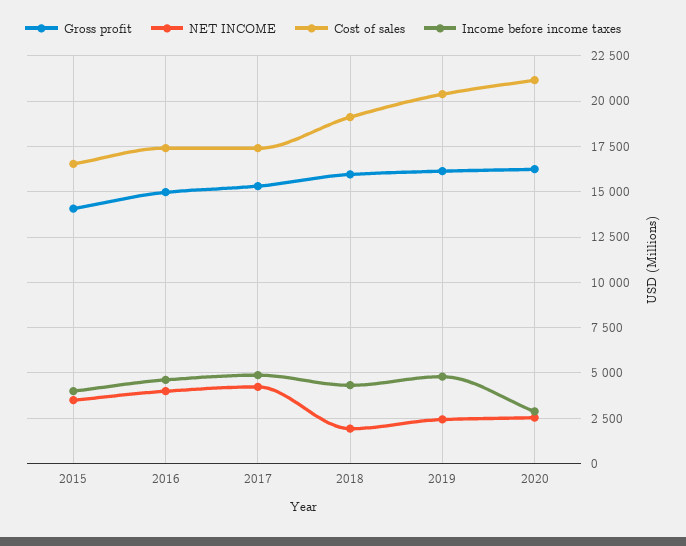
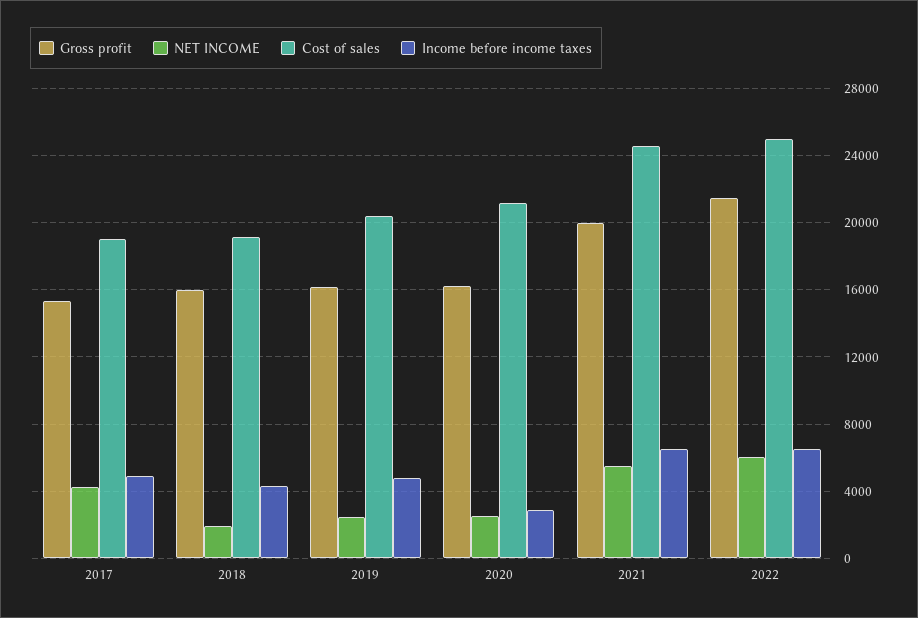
Gross profit, 2015: 14000 -> none
NET INCOME, 2015: 3500 -> none
Cost of sales, 2015: 16500 -> none
Income before income taxes, 2015: 4000 -> none
Gross profit, 2016: 15000 -> none
NET INCOME, 2016: 4000 -> none
Cost of sales, 2016: 17500 -> none
Income before income taxes, 2016: 4500 -> none
Cost of sales, 2017: 17500 -> 19000
Gross profit, 2021: none -> 20000
NET INCOME, 2021: none -> 5500
Cost of sales, 2021: none -> 24500
Income before income taxes, 2021: none -> 6500
Gross profit, 2022: none -> 21500
NET INCOME, 2022: none -> 6000
Cost of sales, 2022: none -> 25000
Income before income taxes, 2022: none -> 6500

